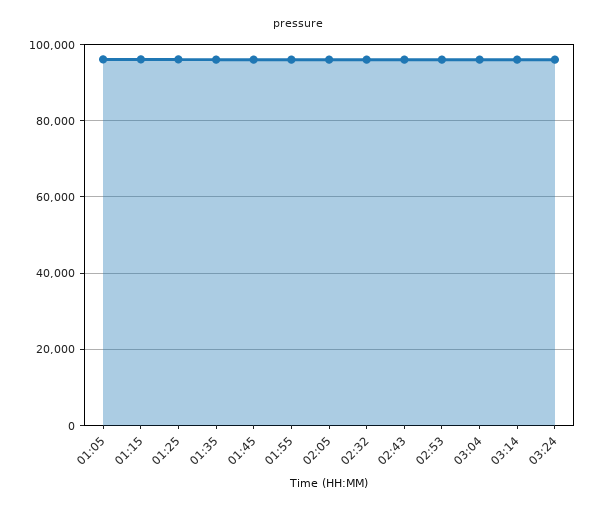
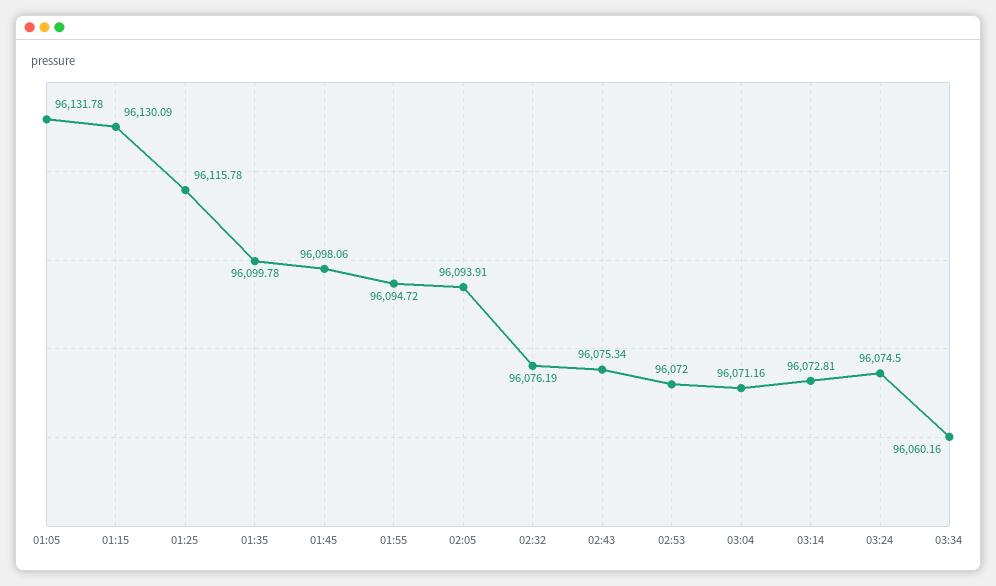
03:34: none -> 96060.16

